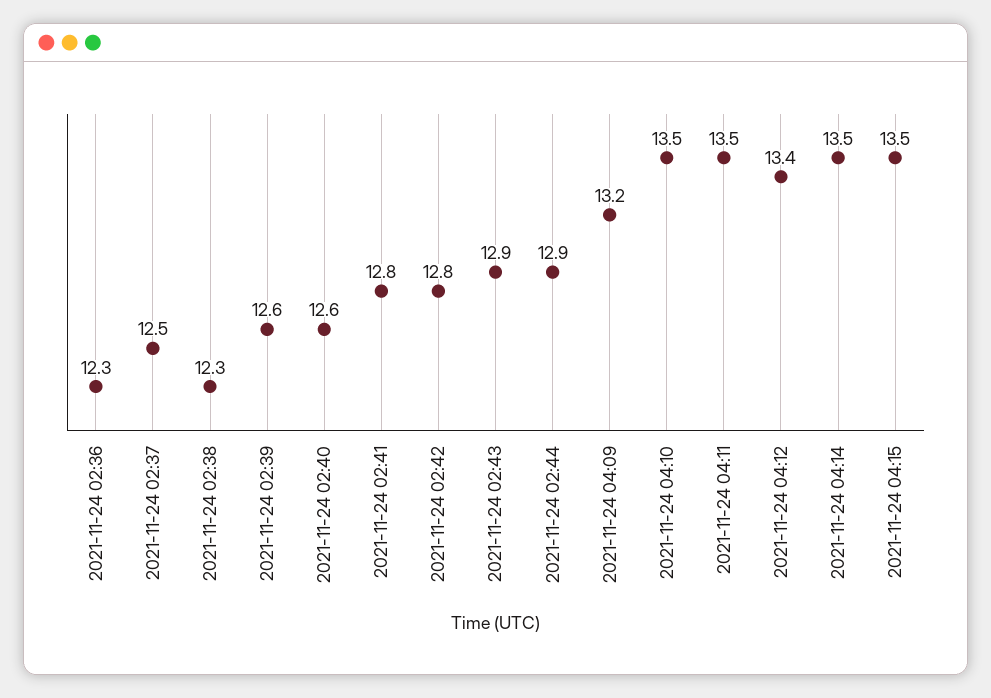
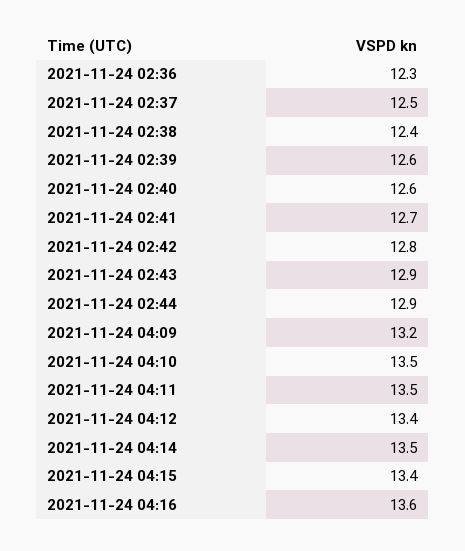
2021-11-24 02:38: 12.3 -> 12.4
2021-11-24 02:41: 12.8 -> 12.7
2021-11-24 04:15: 13.5 -> 13.4
2021-11-24 04:16: none -> 13.6

